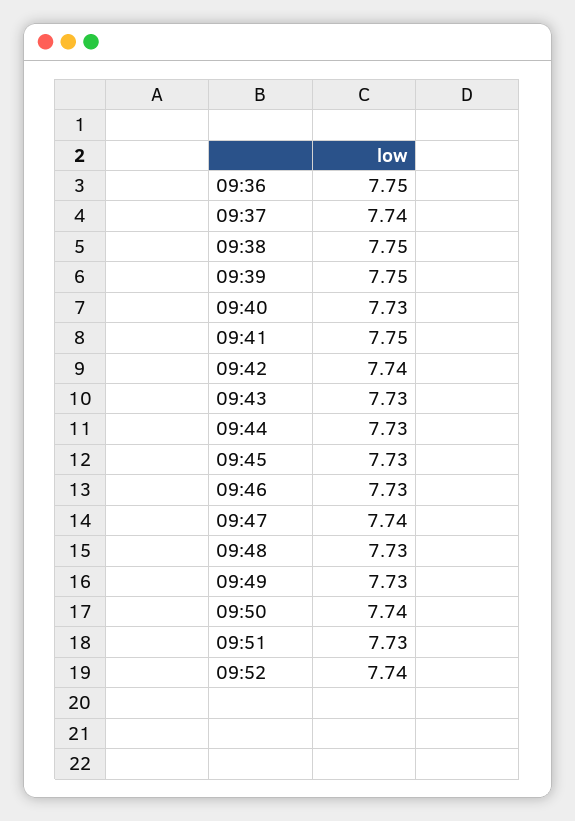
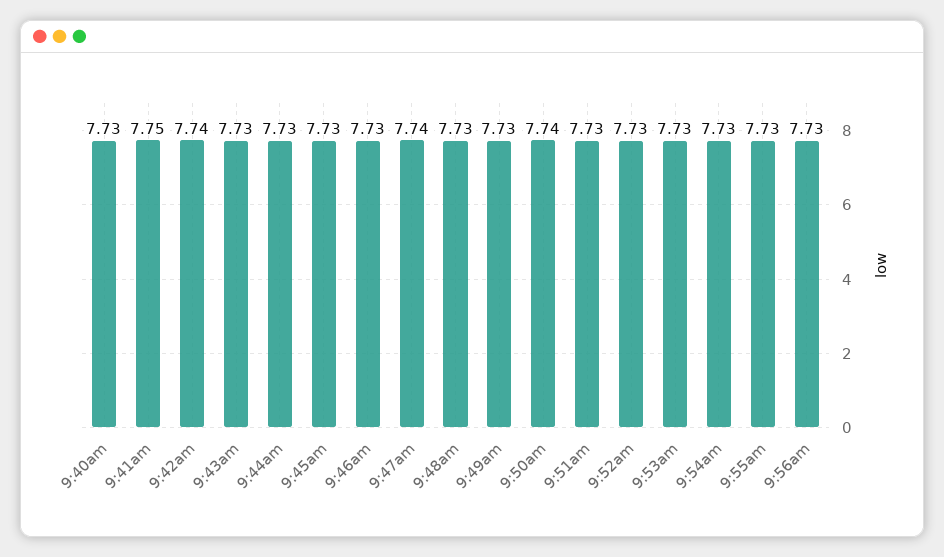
09:36: 7.75 -> none
09:37: 7.74 -> none
09:38: 7.75 -> none
09:39: 7.75 -> none
09:52: 7.74 -> 7.73
9:53am: none -> 7.73
9:54am: none -> 7.73
9:55am: none -> 7.73
9:56am: none -> 7.73

